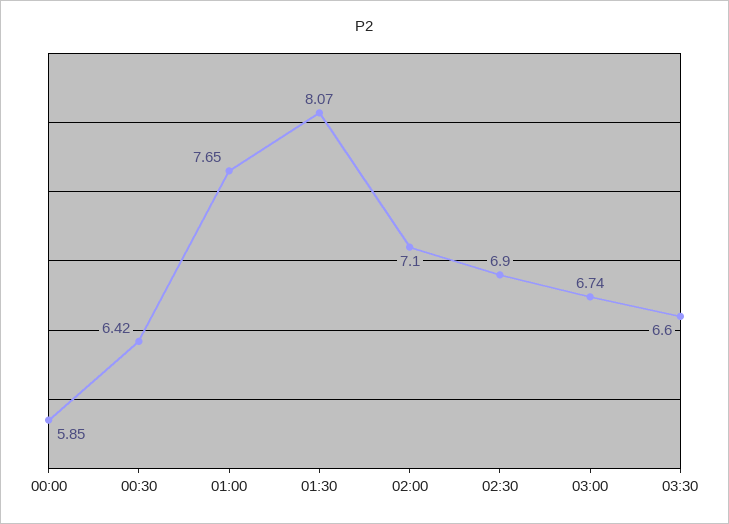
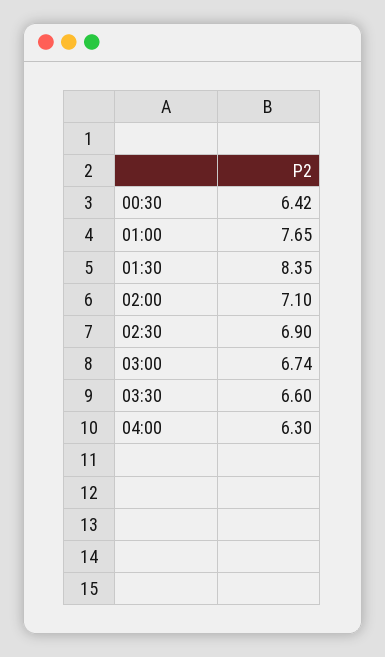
00:00: 5.85 -> none
01:30: 8.07 -> 8.35
04:00: none -> 6.3

